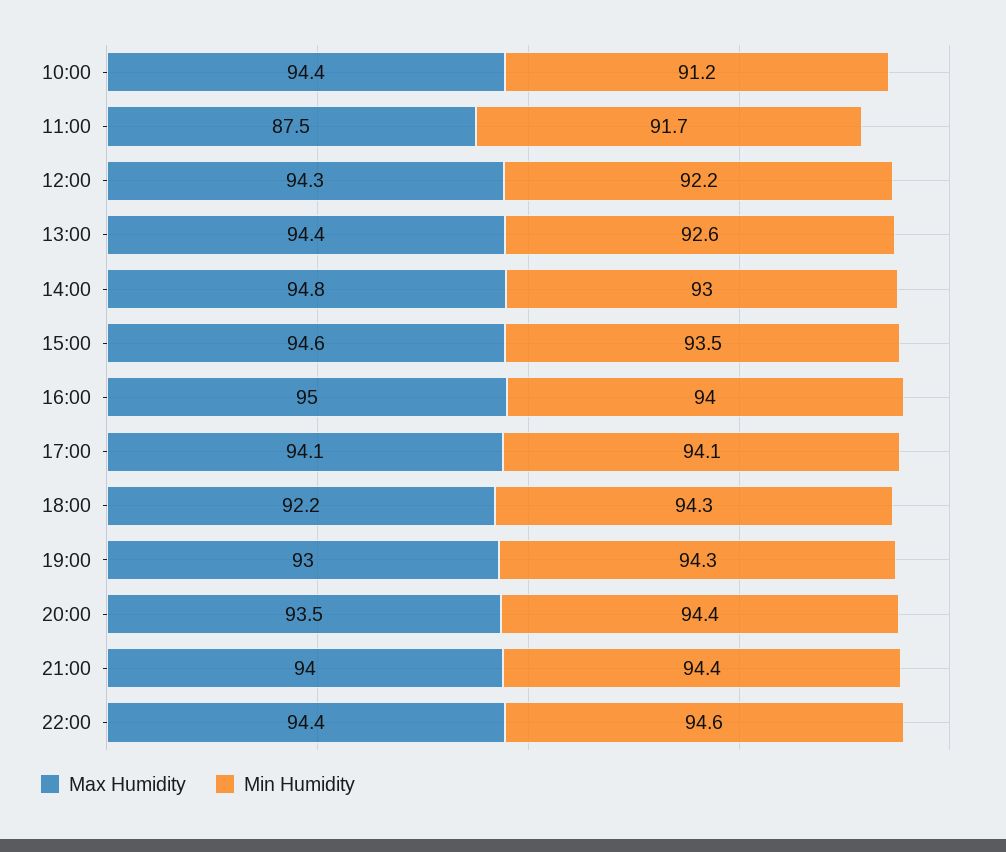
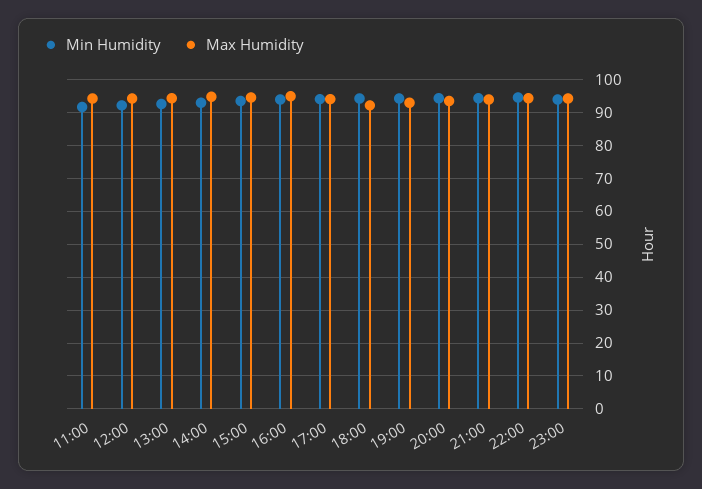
Max Humidity, 10:00: 94.4 -> none
Min Humidity, 10:00: 91.2 -> none
Max Humidity, 11:00: 87.5 -> 94
Min Humidity, 23:00: none -> 94
Max Humidity, 23:00: none -> 94

